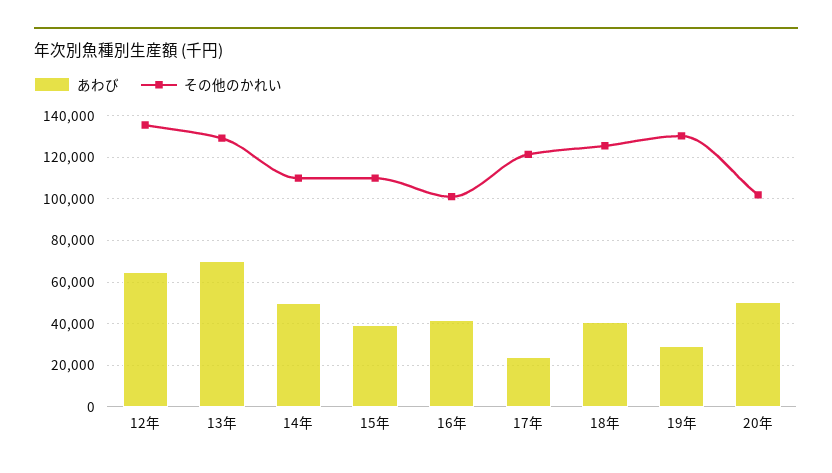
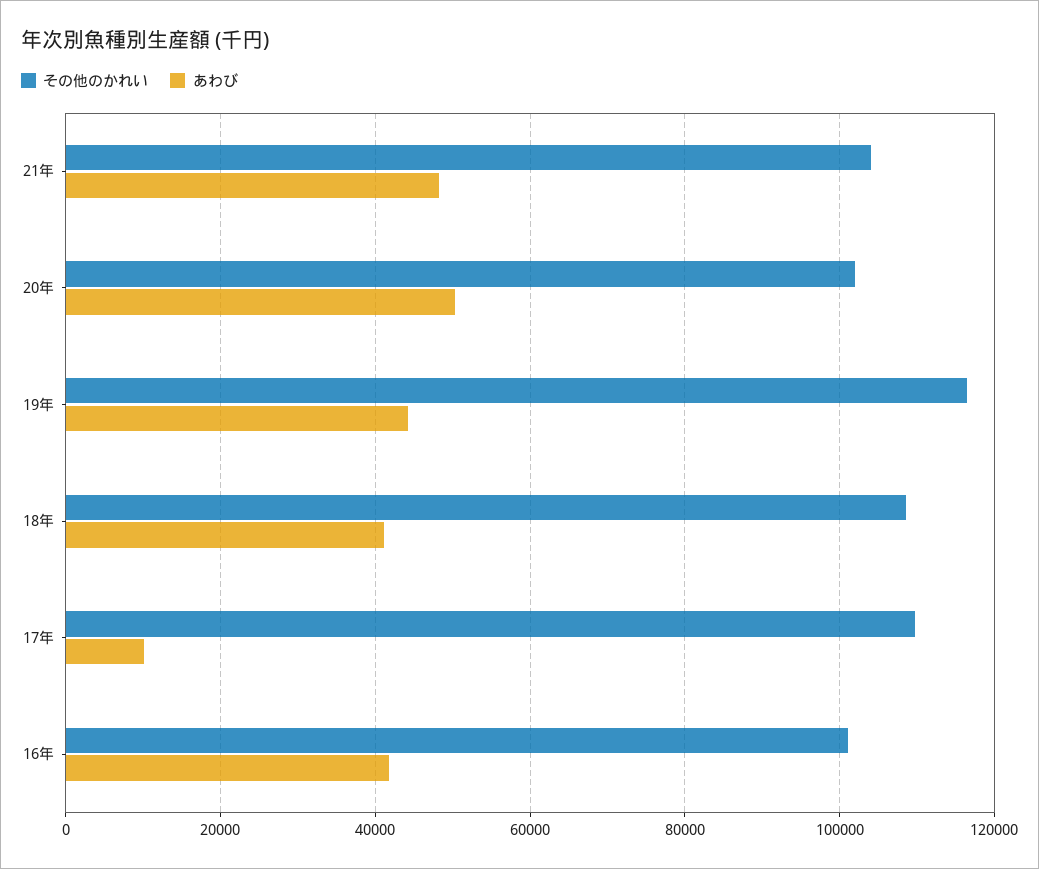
あわび, 12年: 65000 -> none
その他のかれい, 12年: 135000 -> none
あわび, 13年: 70000 -> none
その他のかれい, 13年: 130000 -> none
あわび, 14年: 50000 -> none
その他のかれい, 14年: 110000 -> none
あわび, 15年: 40000 -> none
その他のかれい, 15年: 110000 -> none
あわび, 17年: 25000 -> 10000
その他のかれい, 17年: 120000 -> 110000
その他のかれい, 18年: 125000 -> 108000
あわび, 19年: 30000 -> 44000
その他のかれい, 19年: 130000 -> 116000
その他のかれい, 21年: none -> 104000
あわび, 21年: none -> 48000

